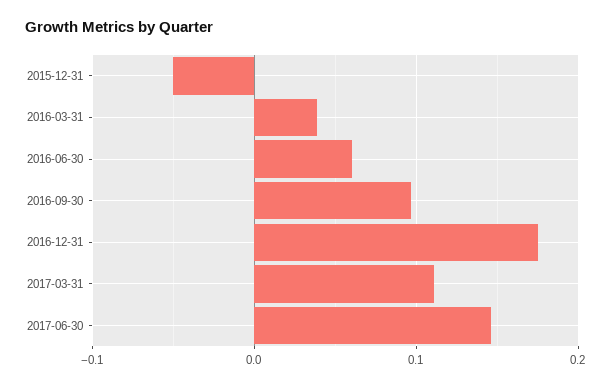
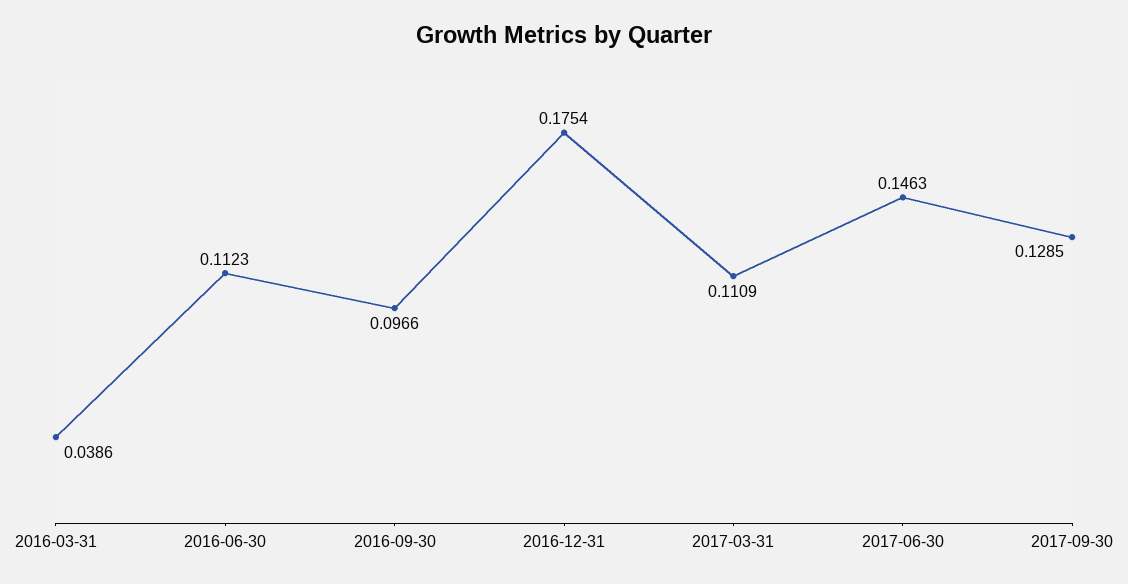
2015-12-31: -0.05 -> none
2016-06-30: 0.06 -> 0.1123
2017-09-30: none -> 0.1285

